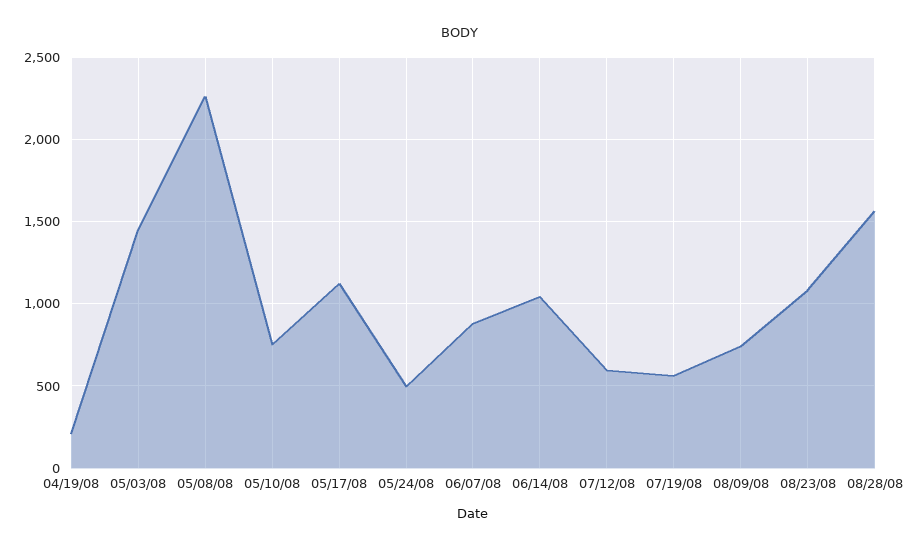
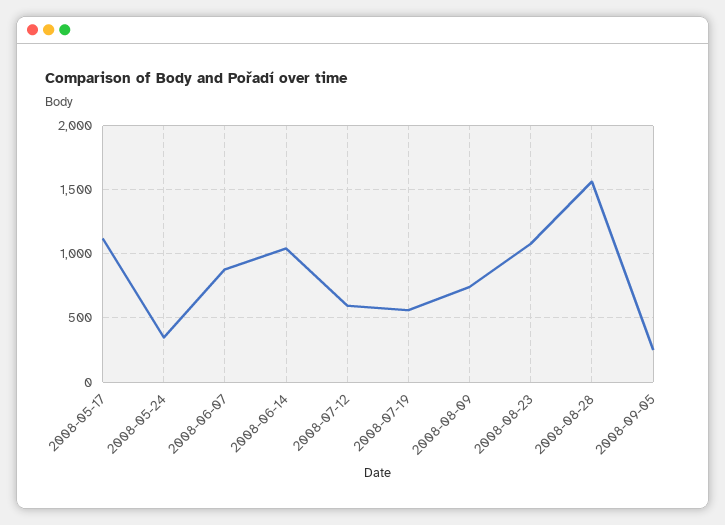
04/19/08: 200 -> none
05/03/08: 1450 -> none
05/08/08: 2250 -> none
05/10/08: 750 -> none
05/24/08: 500 -> 350
2008-09-05: none -> 250

